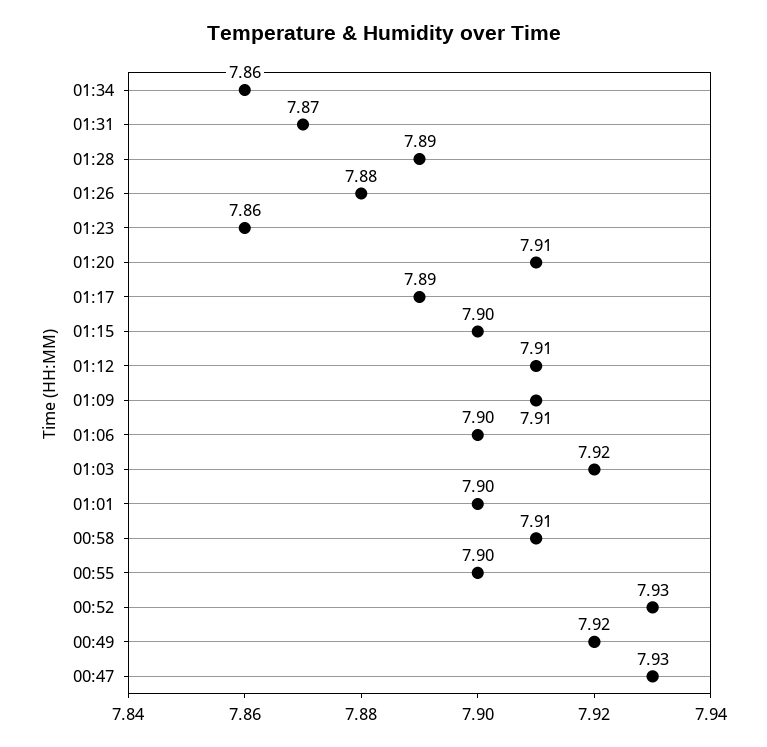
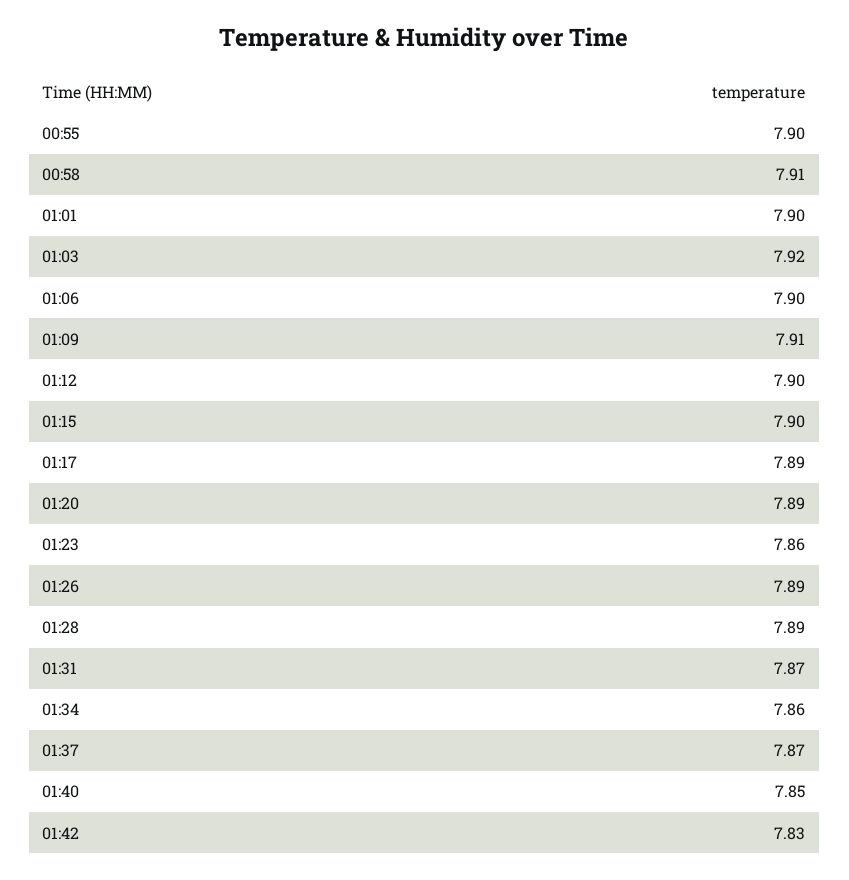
01:26: 7.88 -> 7.89
01:20: 7.91 -> 7.89
01:12: 7.91 -> 7.9
00:52: 7.93 -> none
00:49: 7.92 -> none
00:47: 7.93 -> none
01:37: none -> 7.87
01:40: none -> 7.85
01:42: none -> 7.83

